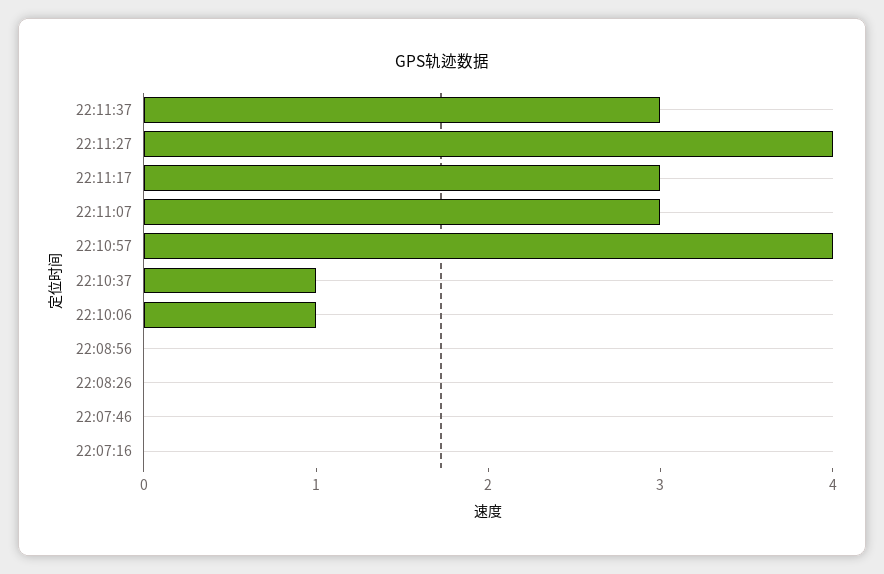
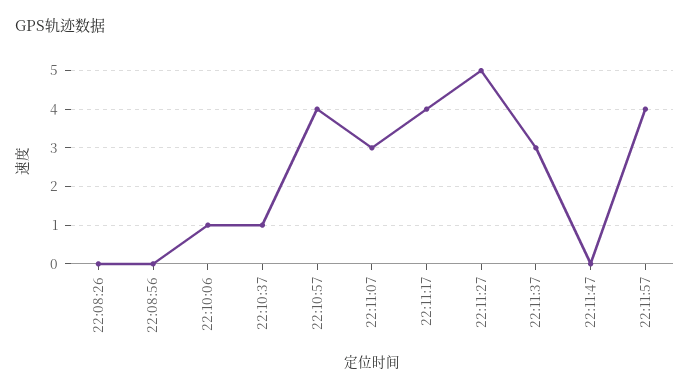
22:11:27: 4 -> 5
22:11:17: 3 -> 4
22:07:46: 0 -> none
22:07:16: 0 -> none
22:11:47: none -> 0
22:11:57: none -> 4

